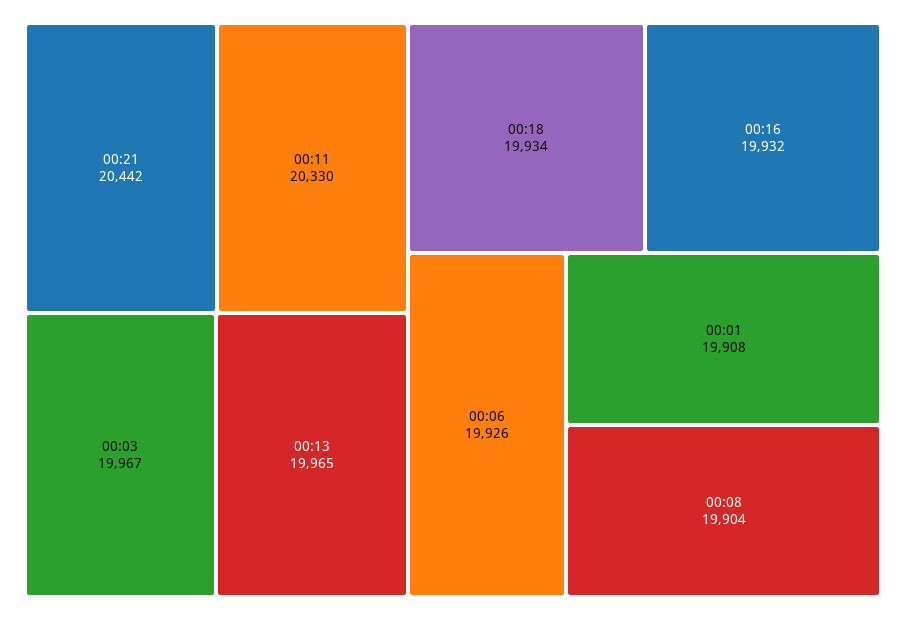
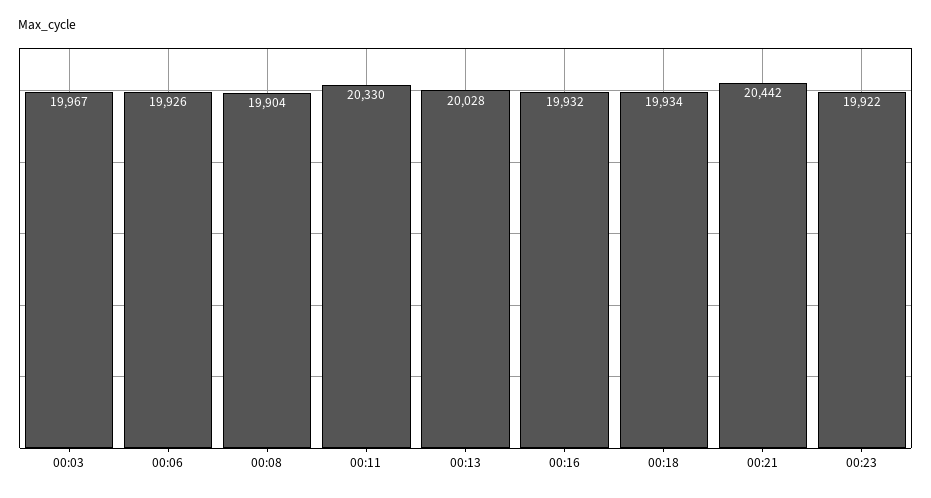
00:13: 19965 -> 20028
00:01: 19908 -> none
00:23: none -> 19922

